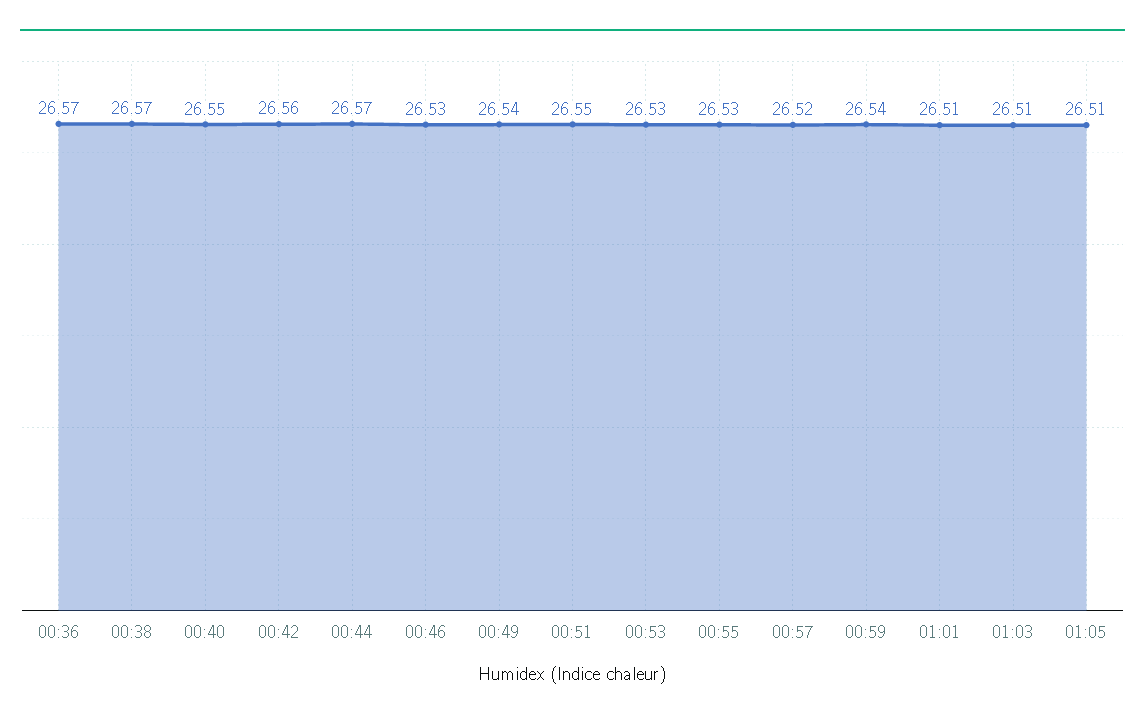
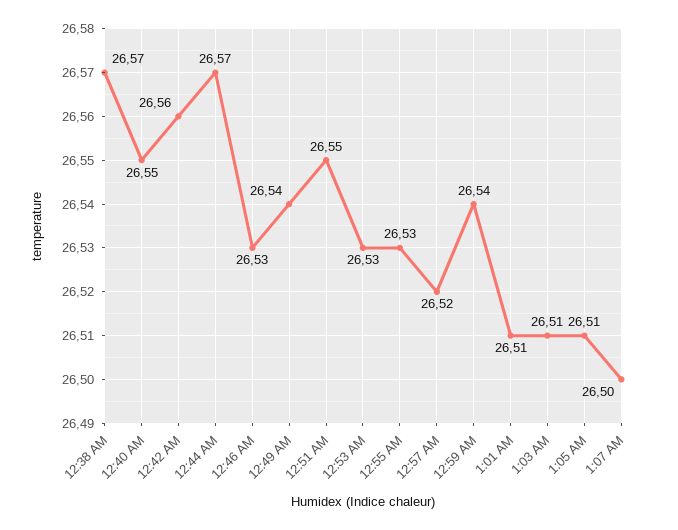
00:36: 26.57 -> none
1:07 AM: none -> 26.5

